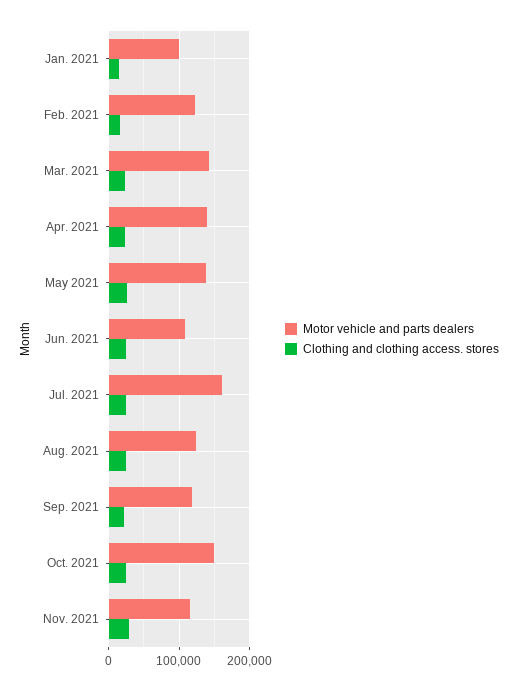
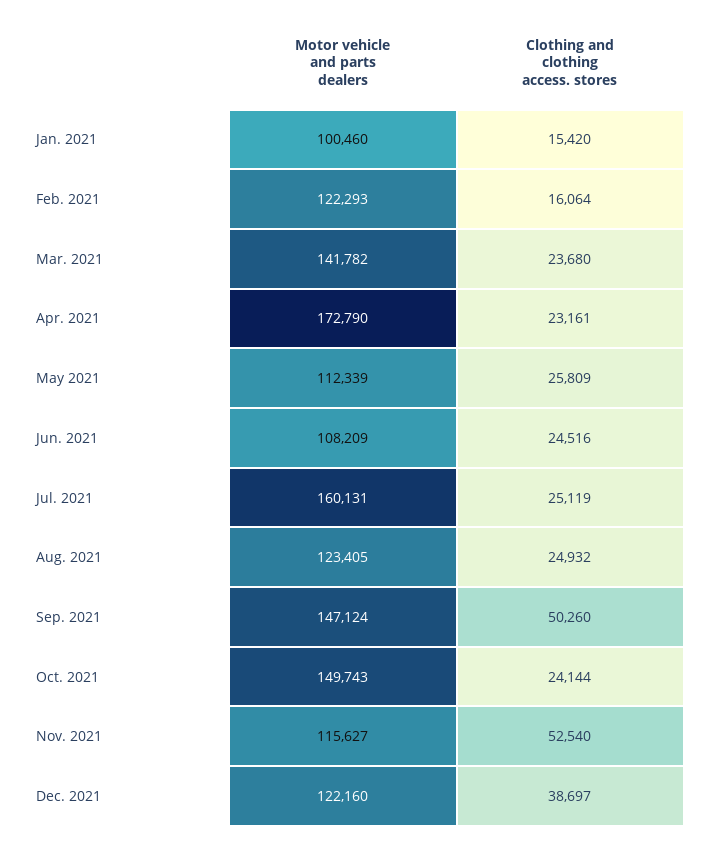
Motor vehicle and parts dealers, Apr. 2021: 140000 -> 172790
Motor vehicle and parts dealers, May 2021: 140000 -> 112339
Motor vehicle and parts dealers, Sep. 2021: 120000 -> 147124
Clothing and clothing access. stores, Sep. 2021: 20000 -> 50260
Clothing and clothing access. stores, Nov. 2021: 30000 -> 52540
Motor vehicle and parts dealers, Dec. 2021: none -> 122160
Clothing and clothing access. stores, Dec. 2021: none -> 38697

